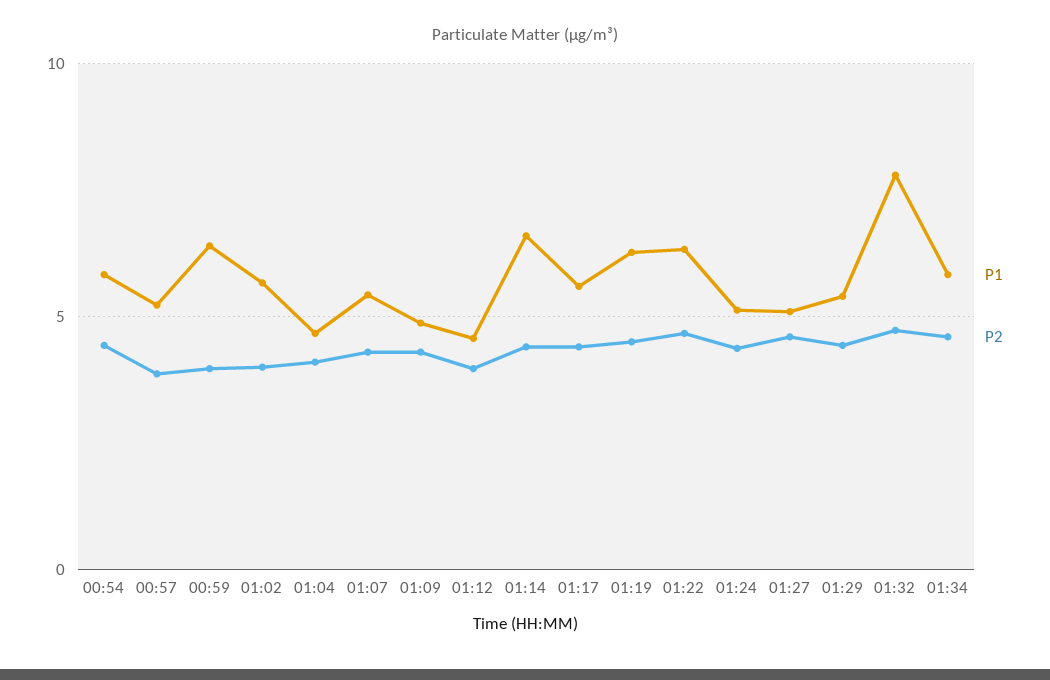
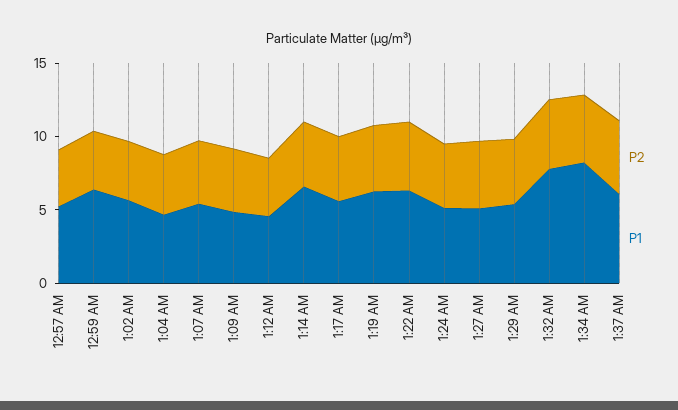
P1, 00:54: 6 -> none
P2, 00:54: 4.5 -> none
P1, 01:34: 6 -> 8
P2, 1:37 AM: none -> 5
P1, 1:37 AM: none -> 6

